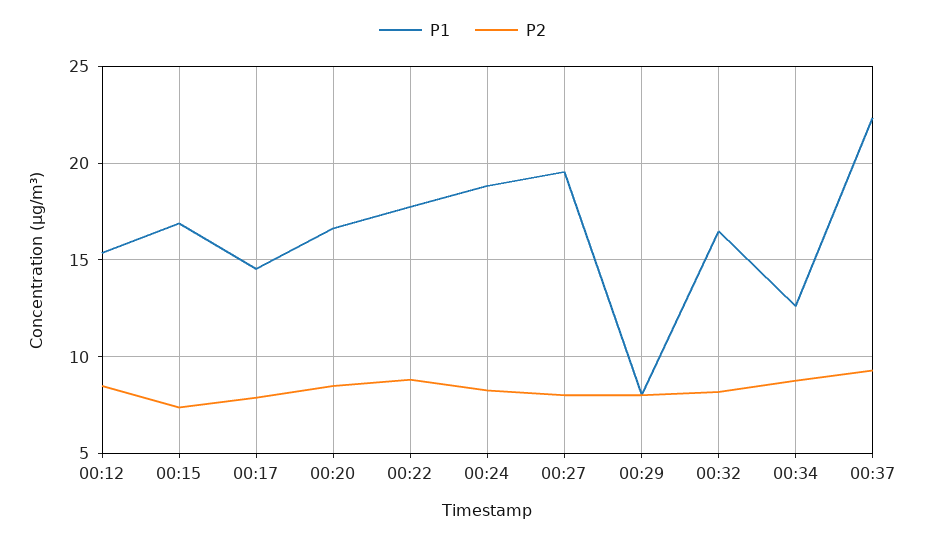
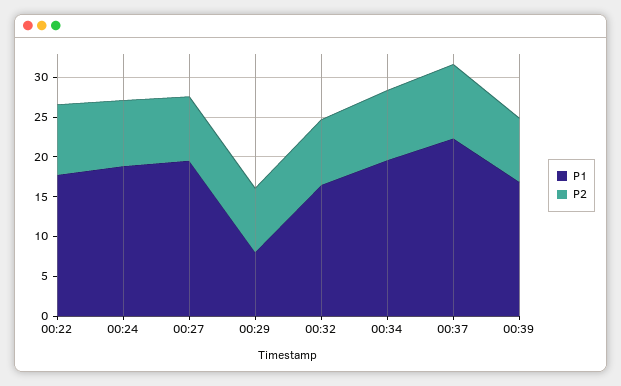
P1, 00:12: 15.5 -> none
P2, 00:12: 8.5 -> none
P1, 00:15: 17 -> none
P2, 00:15: 7.5 -> none
P1, 00:17: 14.5 -> none
P2, 00:17: 8 -> none
P1, 00:20: 16.5 -> none
P2, 00:20: 8.5 -> none
P1, 00:34: 12.5 -> 20
P1, 00:39: none -> 17.5
P2, 00:39: none -> 7.5

